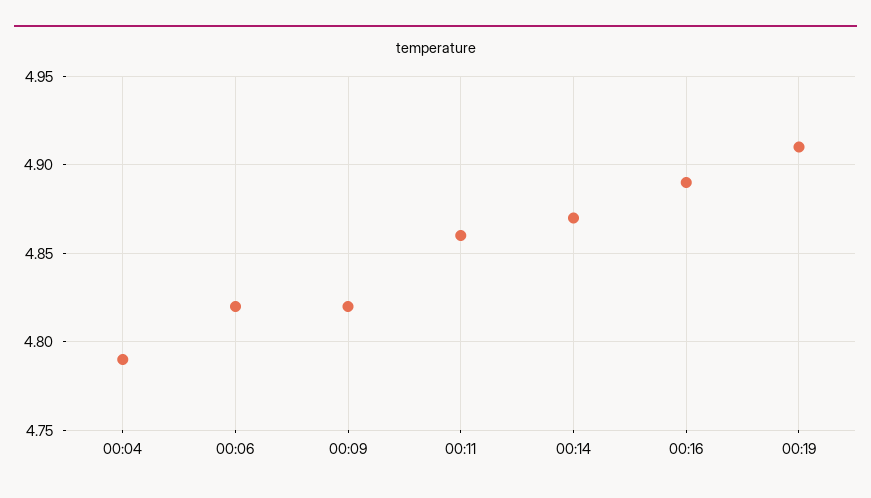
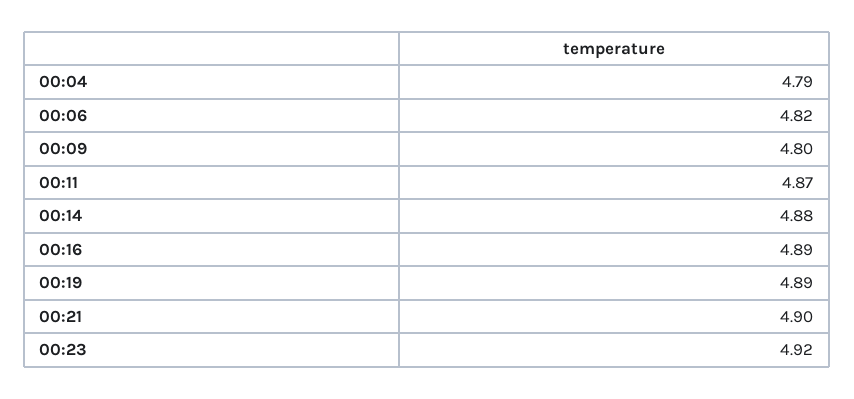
00:09: 4.82 -> 4.8
00:11: 4.86 -> 4.87
00:14: 4.87 -> 4.88
00:19: 4.91 -> 4.89
00:21: none -> 4.9
00:23: none -> 4.92

